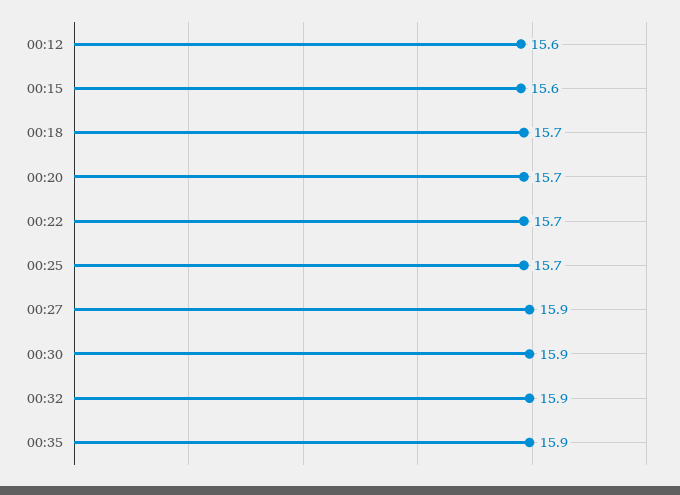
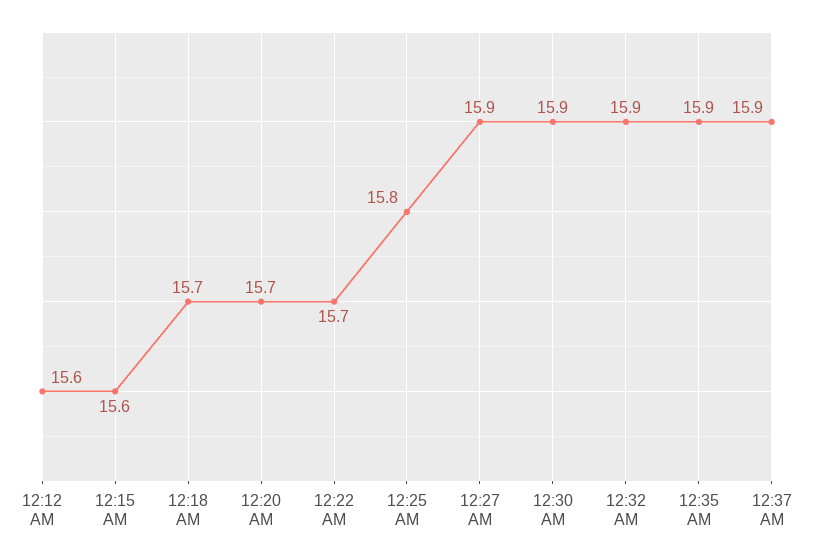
00:25: 15.7 -> 15.8
12:37 AM: none -> 15.9

